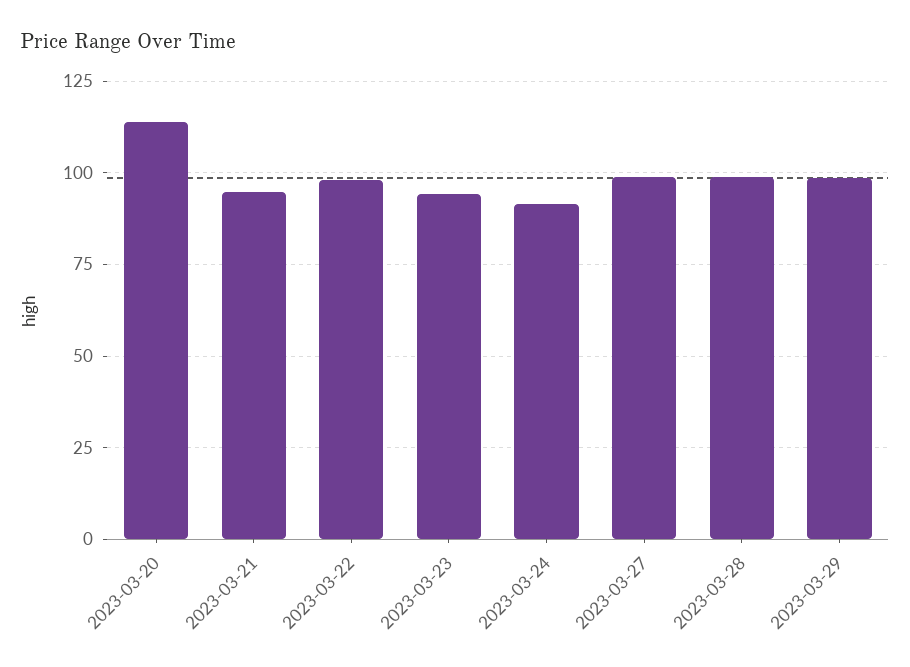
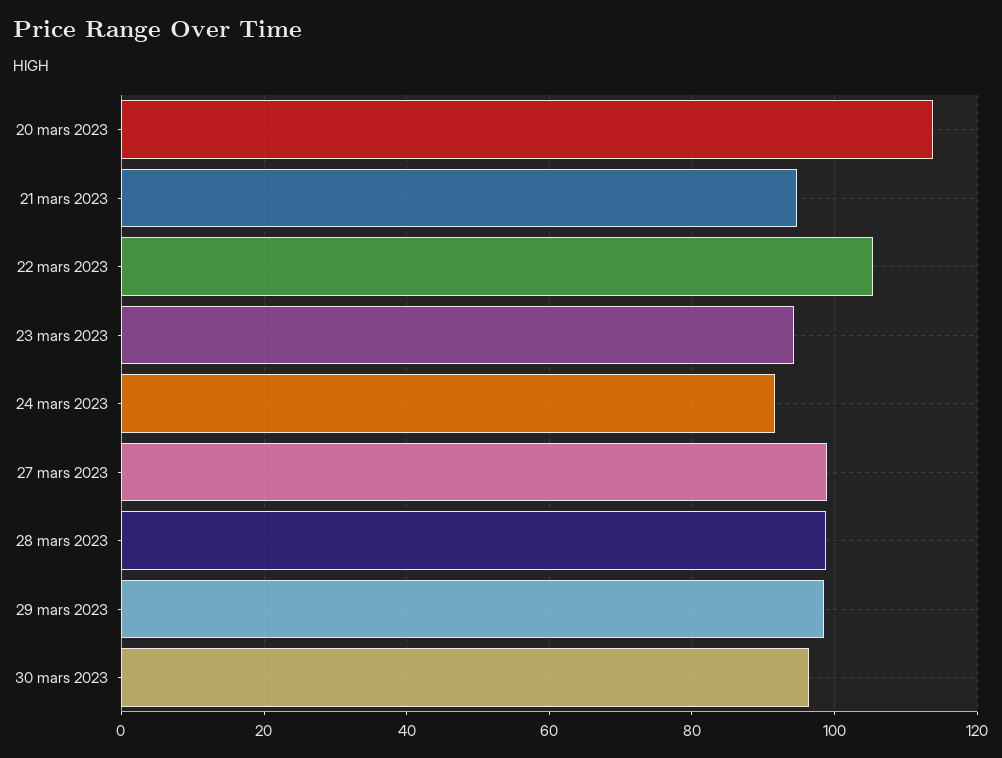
2023-03-22: 97.5 -> 106
30 mars 2023: none -> 96

